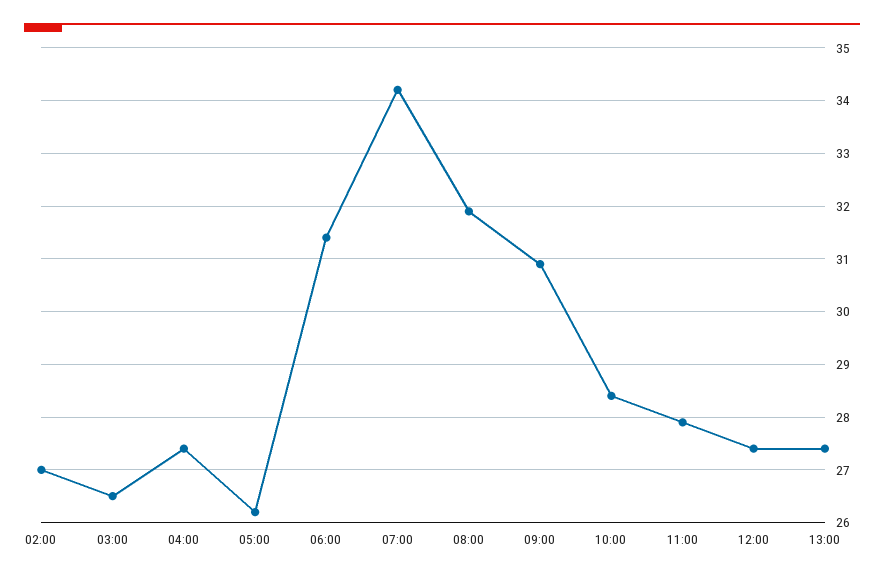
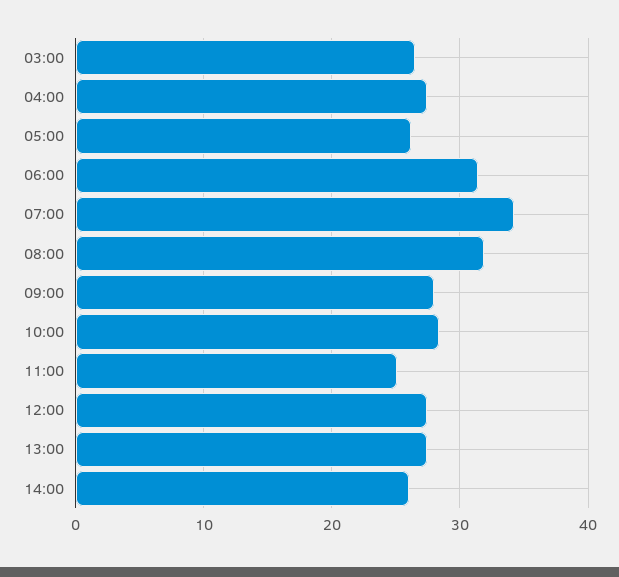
02:00: 27 -> none
09:00: 31 -> 28
11:00: 28 -> 25
14:00: none -> 26

